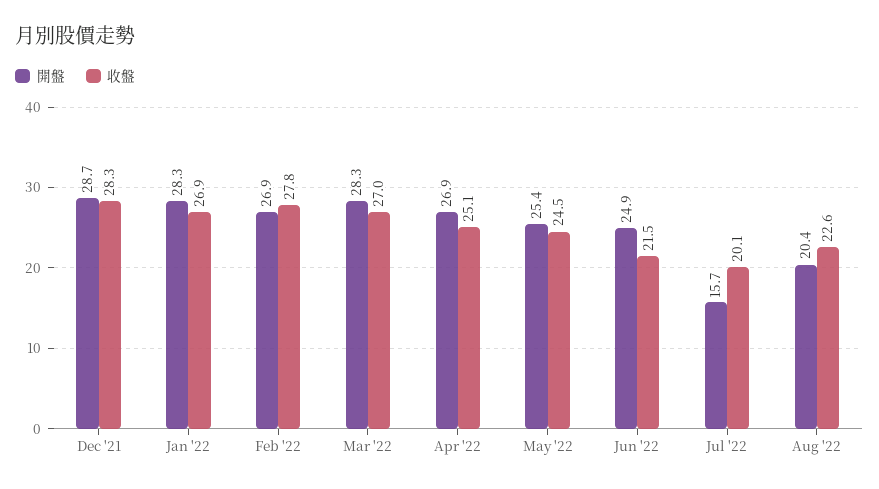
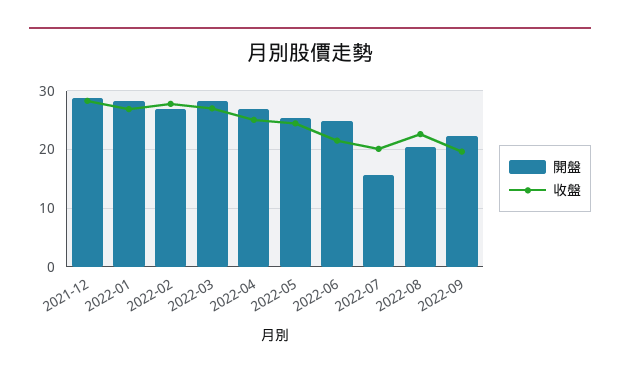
開盤, 2022-09: none -> 22
收盤, 2022-09: none -> 20

